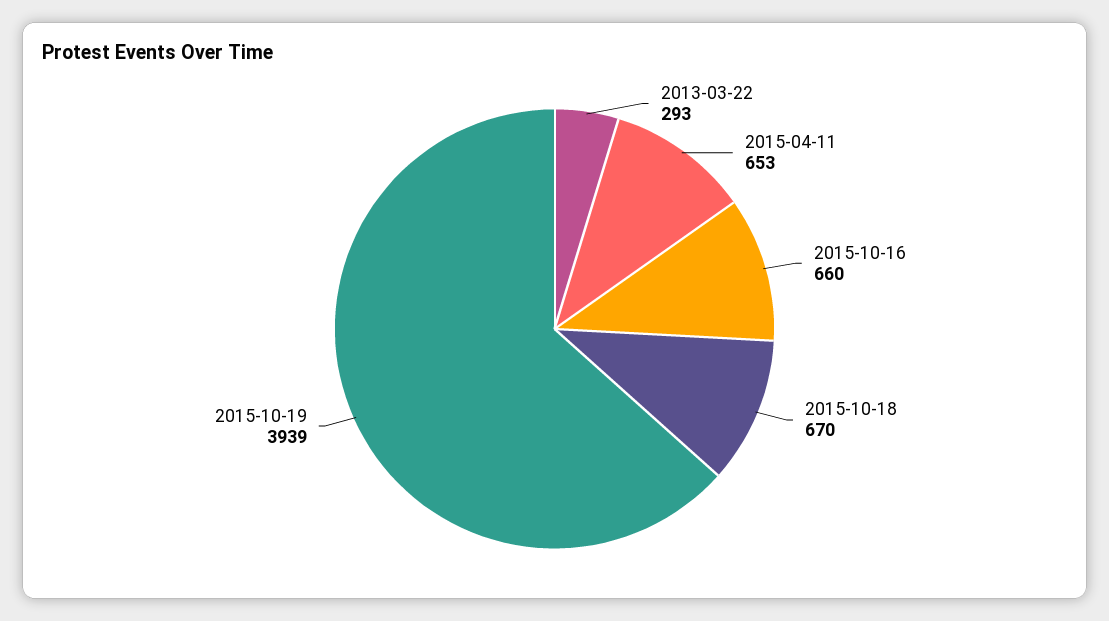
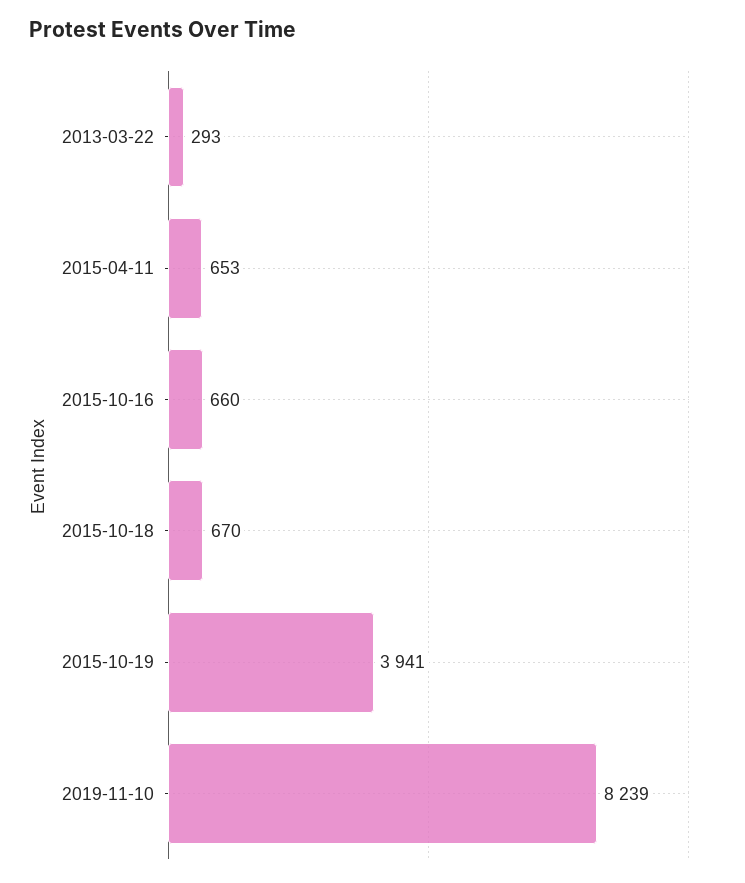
2015-10-19: 3939 -> 3941
2019-11-10: none -> 8239

